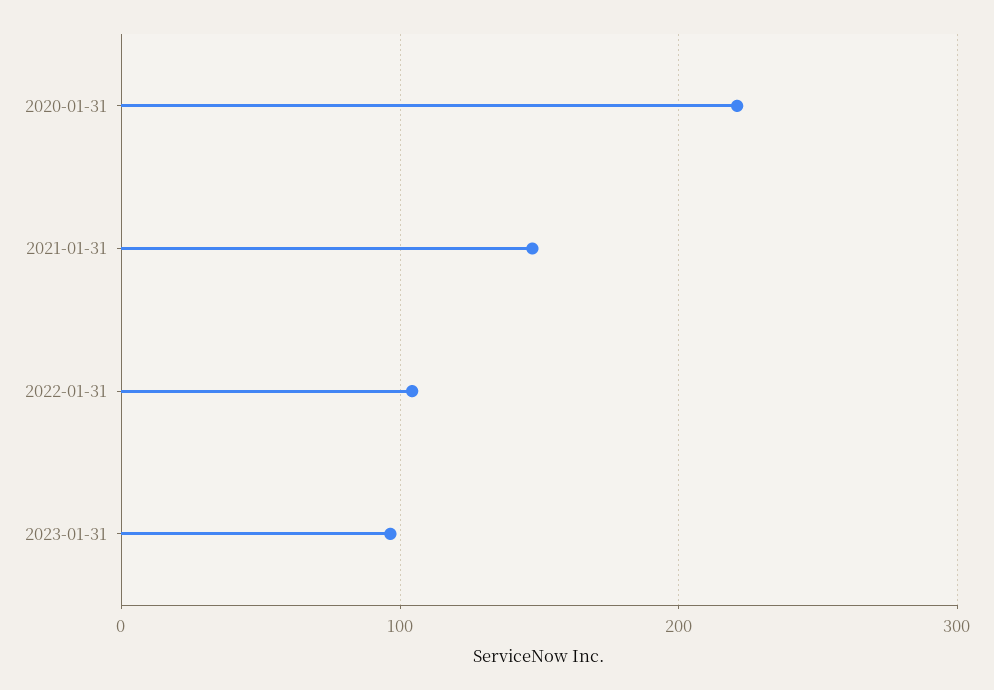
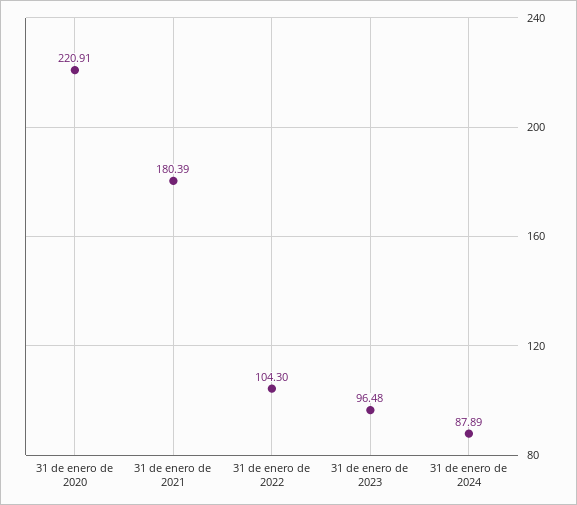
2021-01-31: 150 -> 180.39
31 de enero de 2024: none -> 87.89

